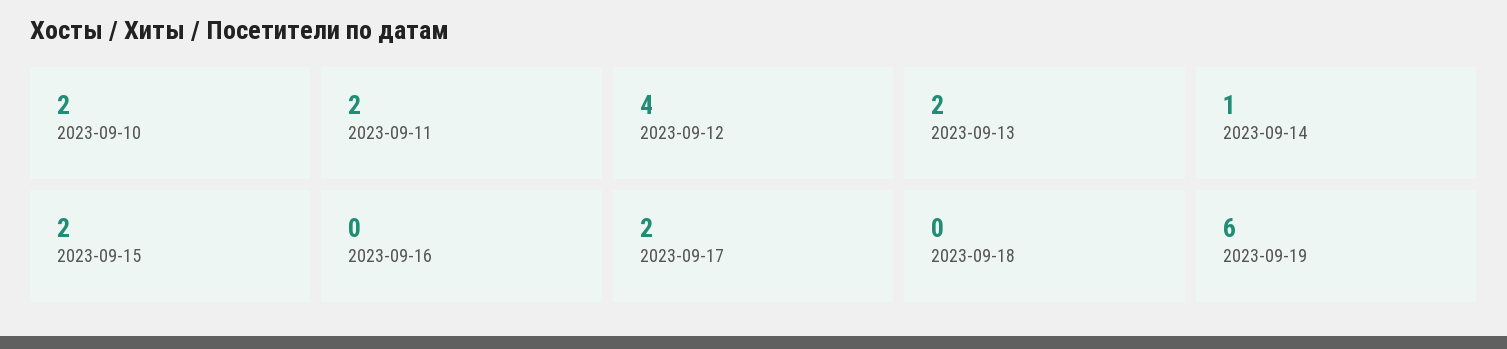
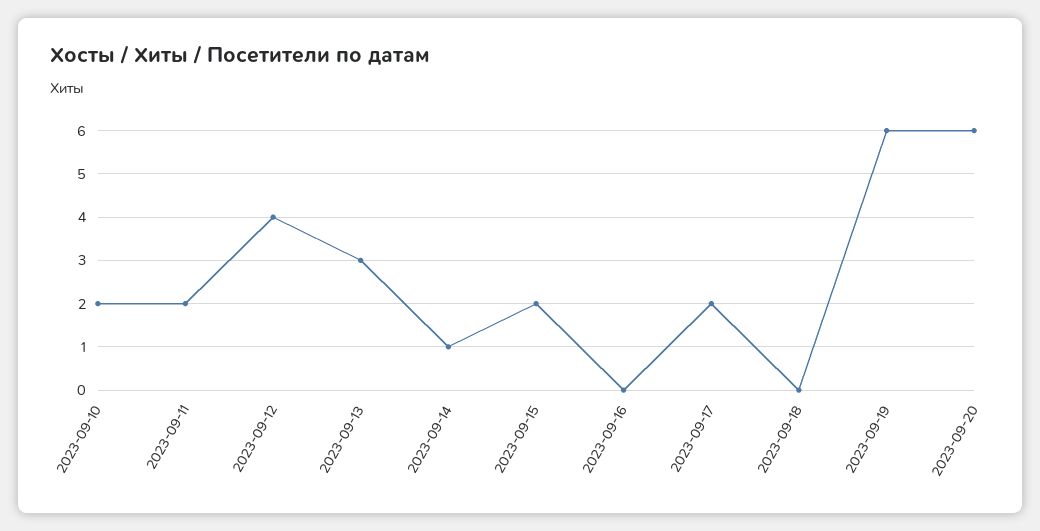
2023-09-13: 2 -> 3
2023-09-20: none -> 6

